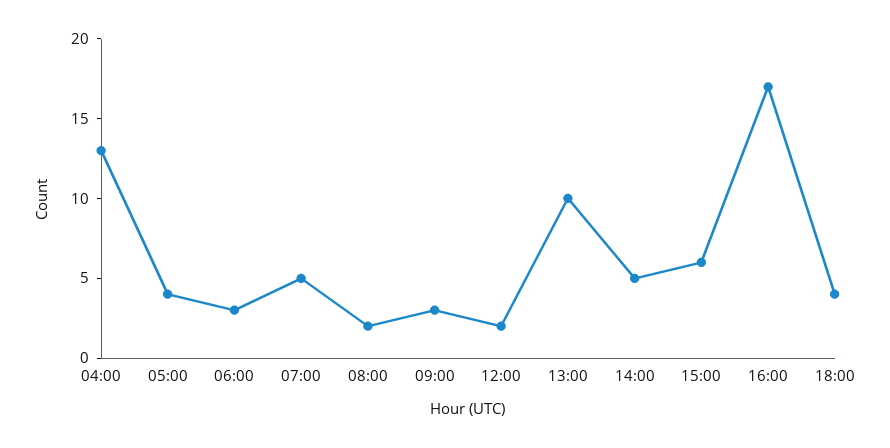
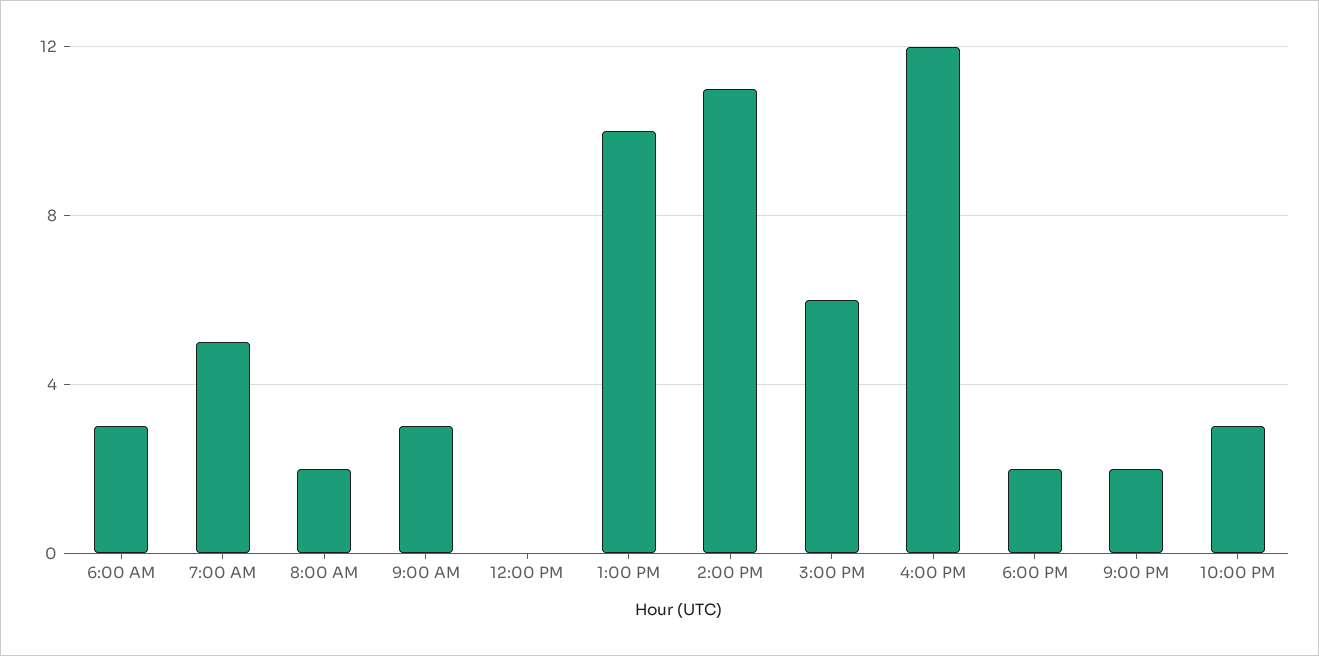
04:00: 13 -> none
05:00: 4 -> none
12:00: 2 -> 0
14:00: 5 -> 11
16:00: 17 -> 12
18:00: 4 -> 2
9:00 PM: none -> 2
10:00 PM: none -> 3

